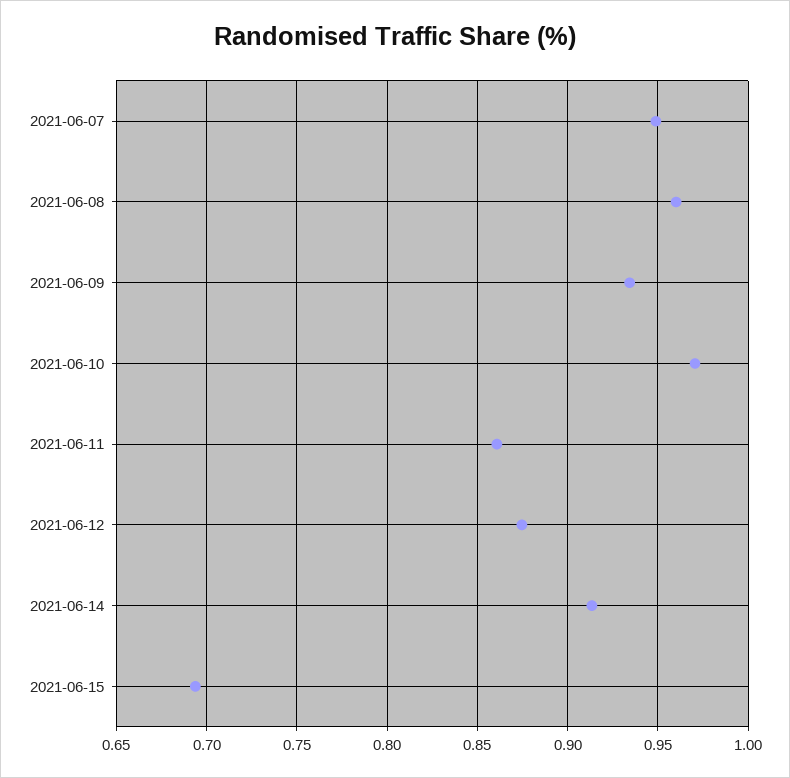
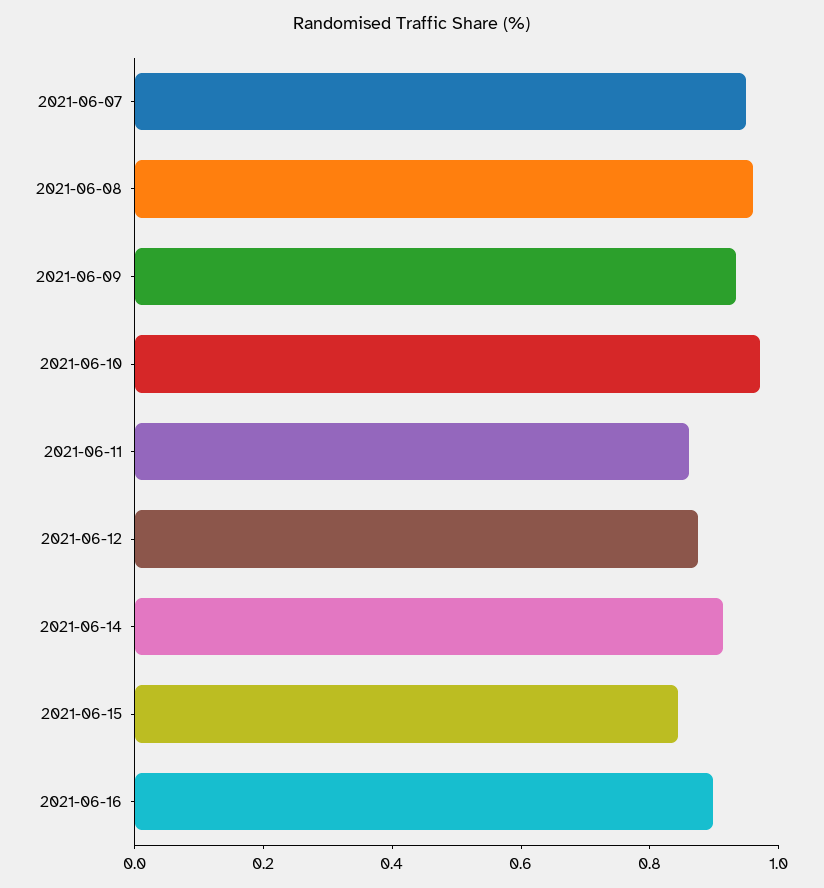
2021-06-15: 0.695 -> 0.85
2021-06-16: none -> 0.9

